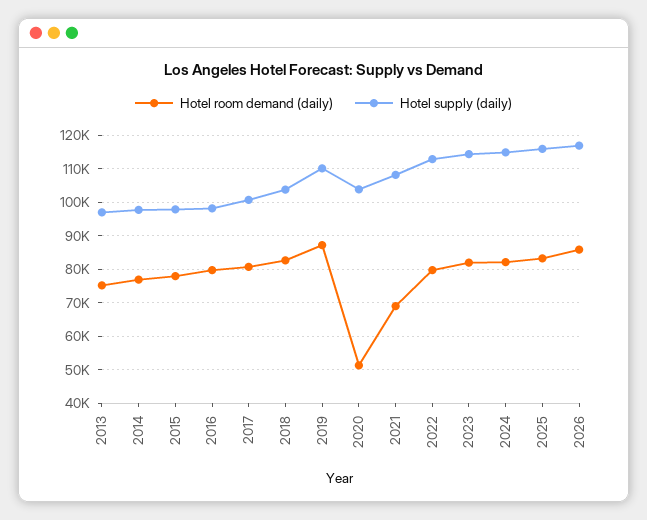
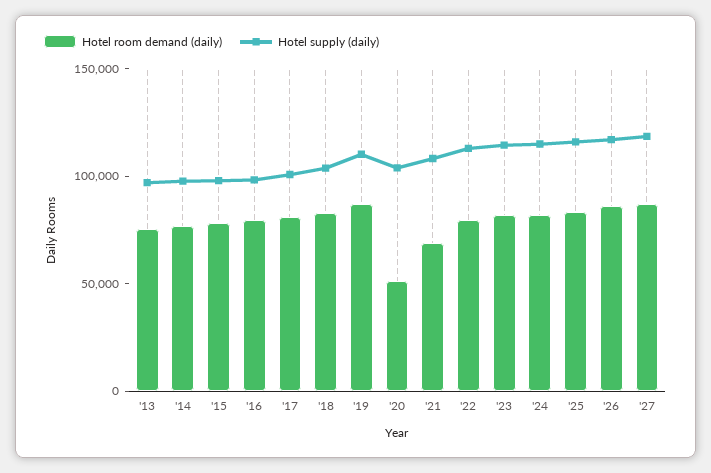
Hotel room demand (daily), '27: none -> 90000
Hotel supply (daily), '27: none -> 120000

